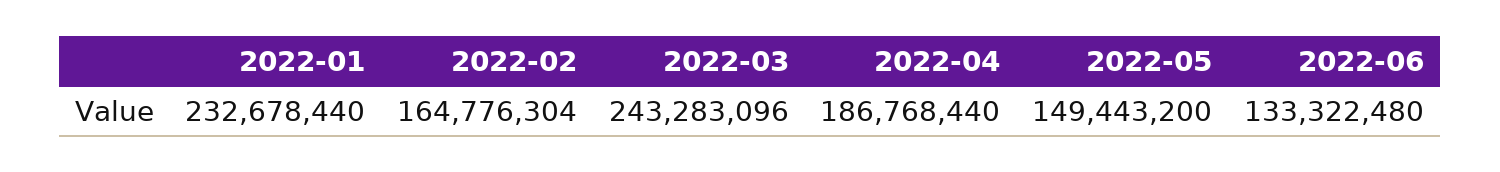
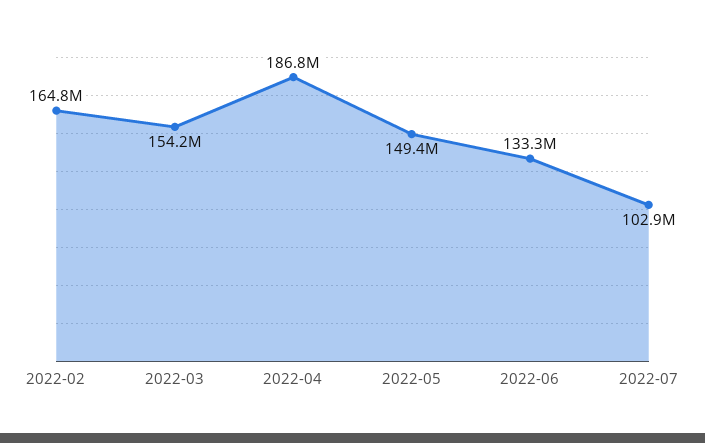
2022-01: 232678440 -> none
2022-03: 243283096 -> 154200000
2022-07: none -> 102900000

